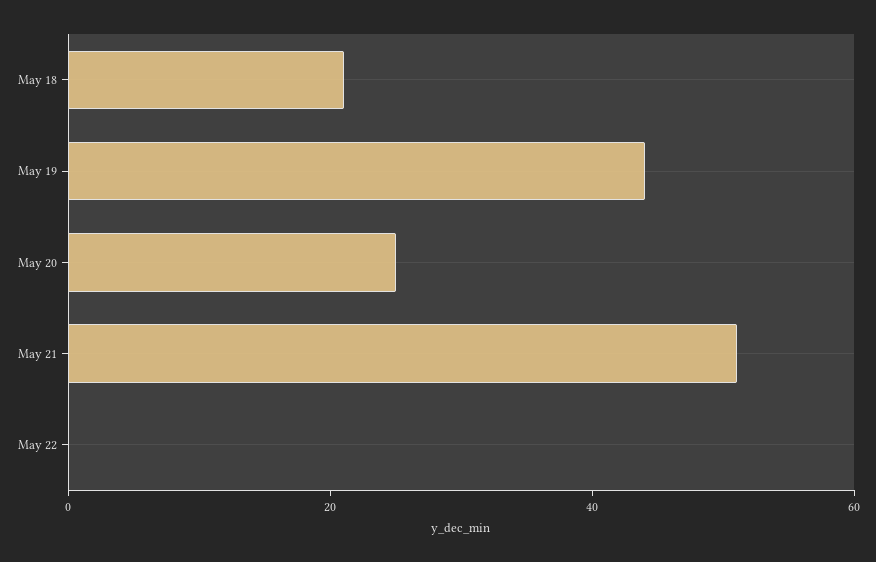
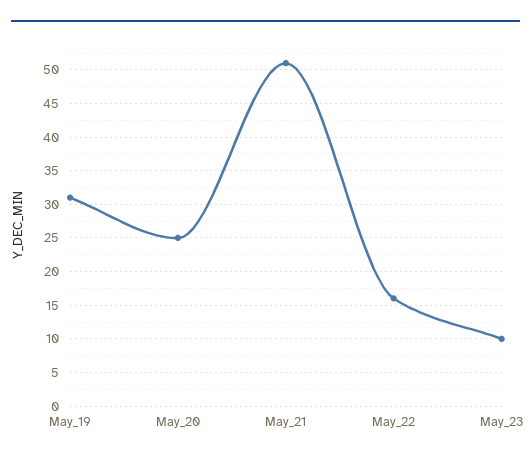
May 18: 20 -> none
May 19: 45 -> 31
May 22: 0 -> 16
May_23: none -> 10

